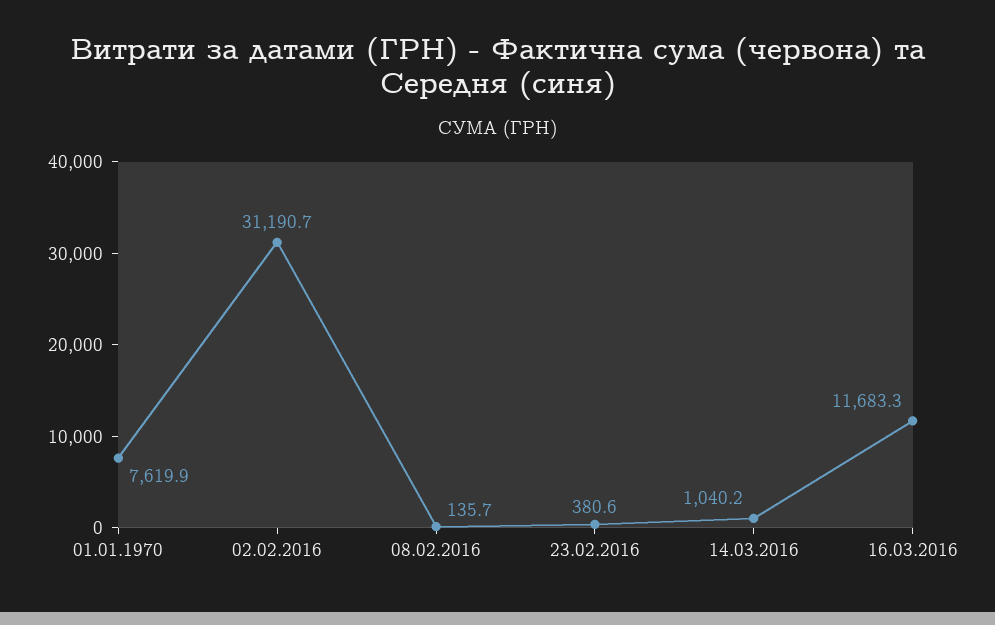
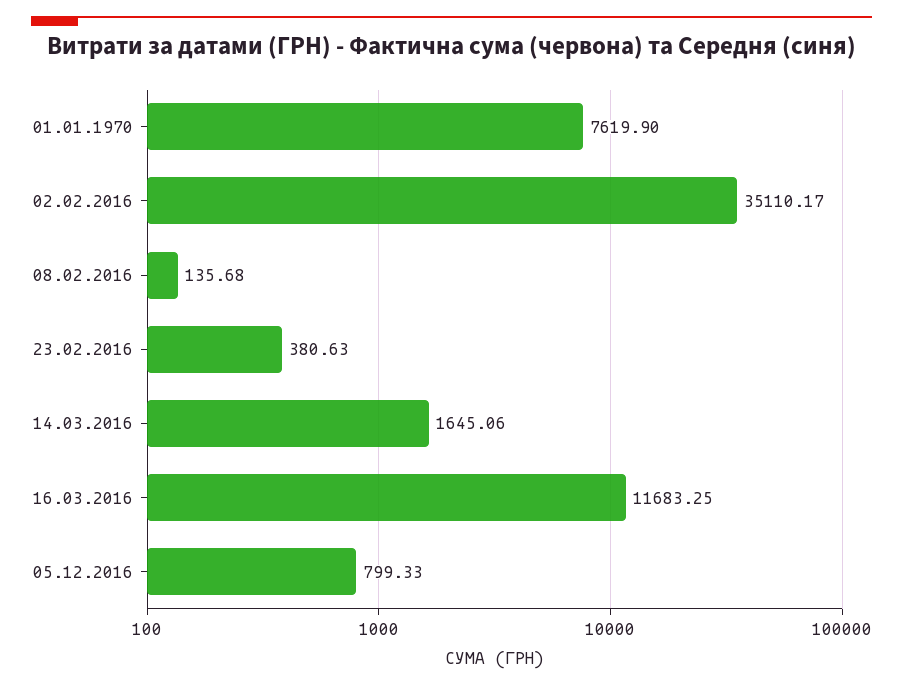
02.02.2016: 31190.7 -> 35110.17
14.03.2016: 1040.2 -> 1645.06
05.12.2016: none -> 799.33

